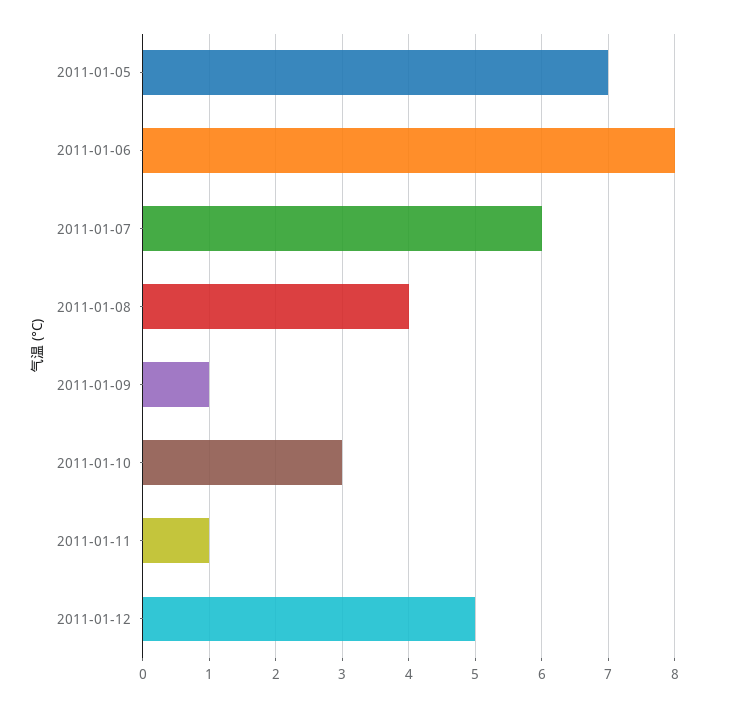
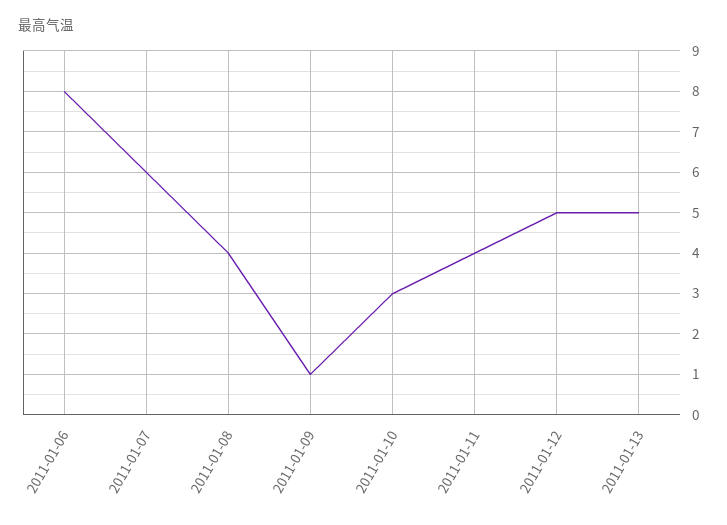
2011-01-05: 7 -> none
2011-01-11: 1 -> 4
2011-01-13: none -> 5

